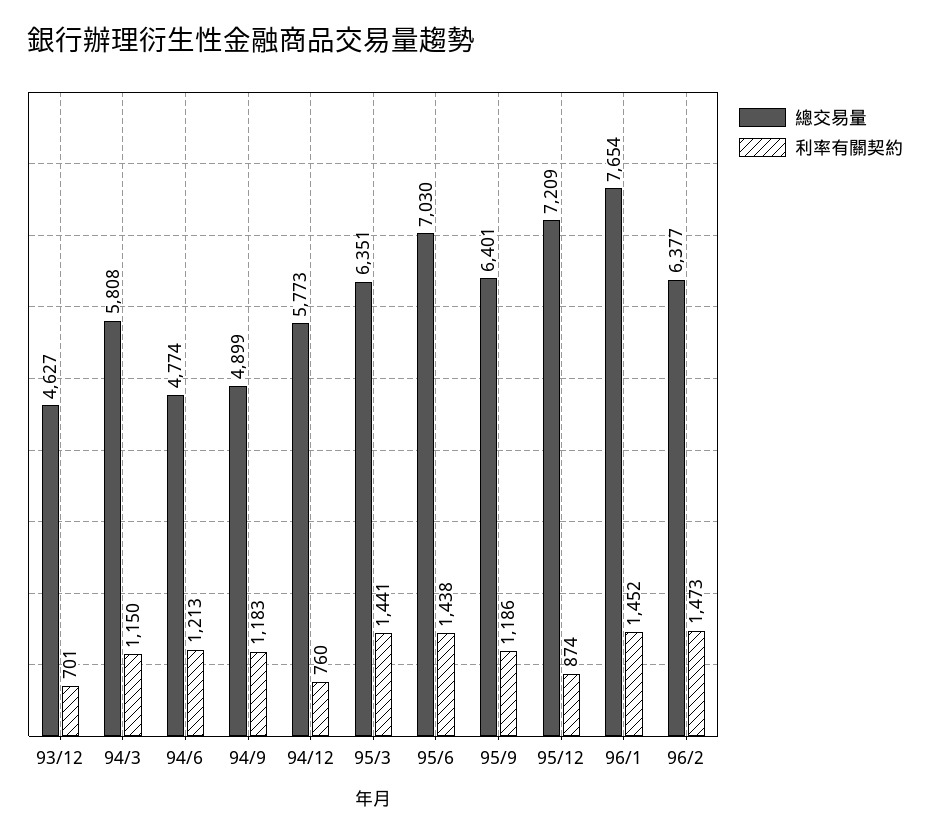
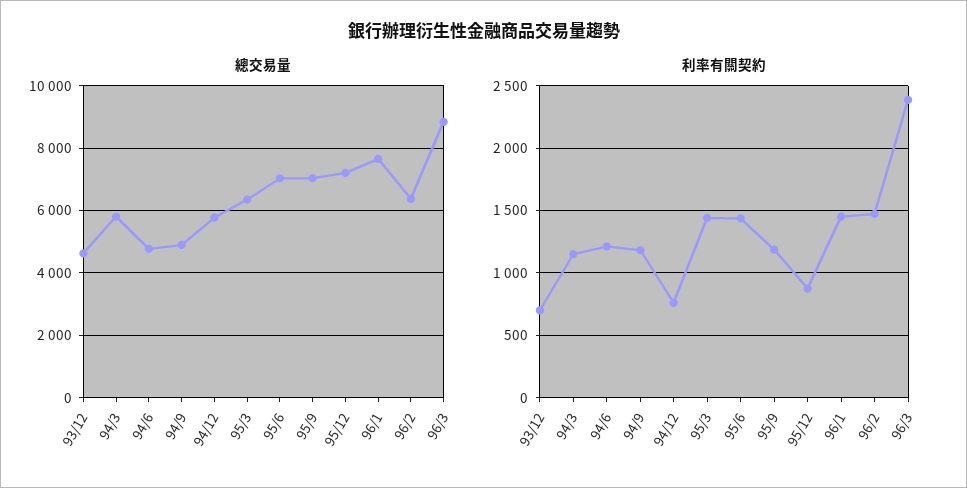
總交易量, 95/9: 6401 -> 7000
總交易量, 96/3: none -> 8800
利率有關契約, 96/3: none -> 2400

